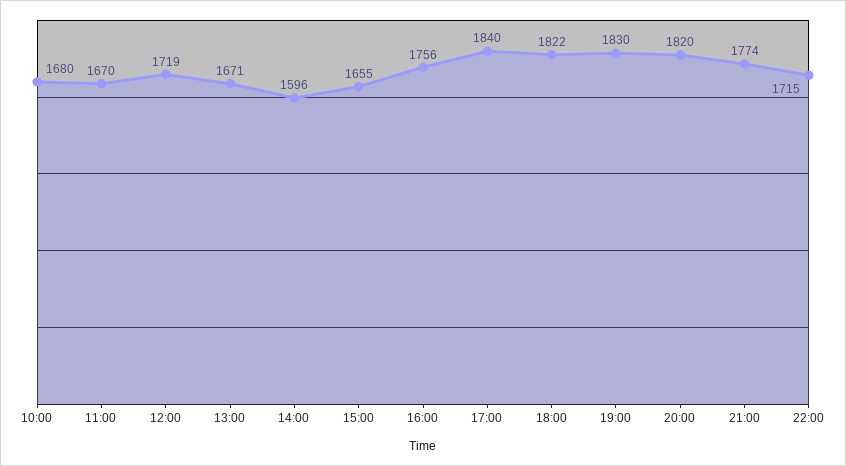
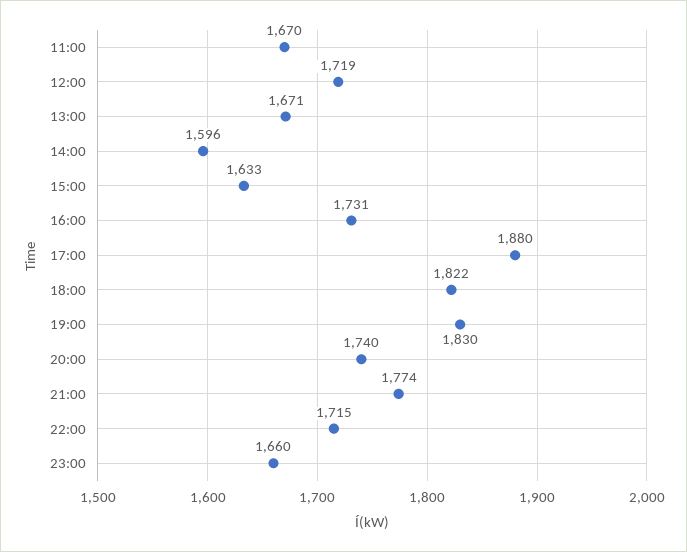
10:00: 1680 -> none
15:00: 1655 -> 1633
16:00: 1756 -> 1731
17:00: 1840 -> 1880
20:00: 1820 -> 1740
23:00: none -> 1660

